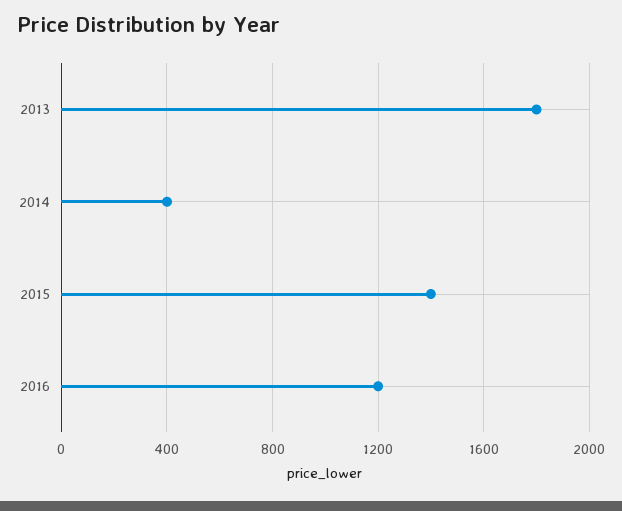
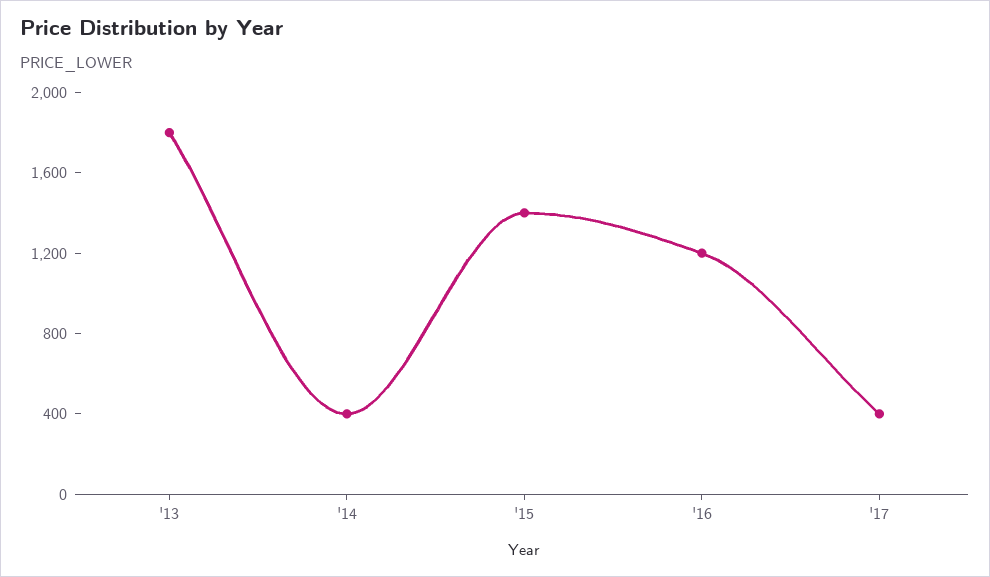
'17: none -> 400

